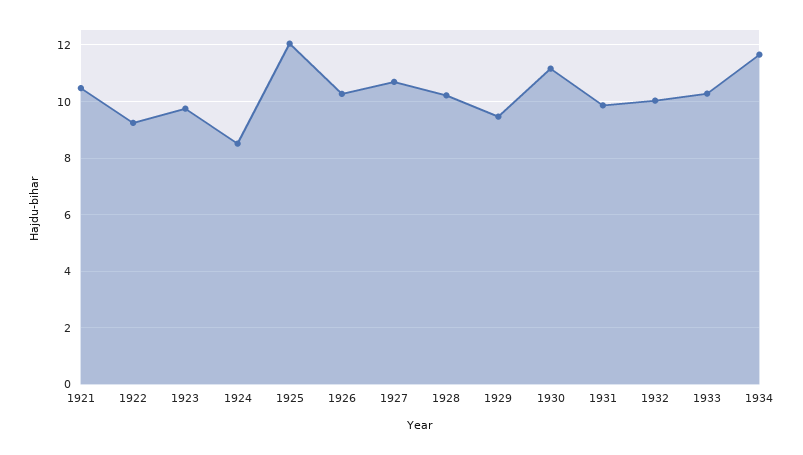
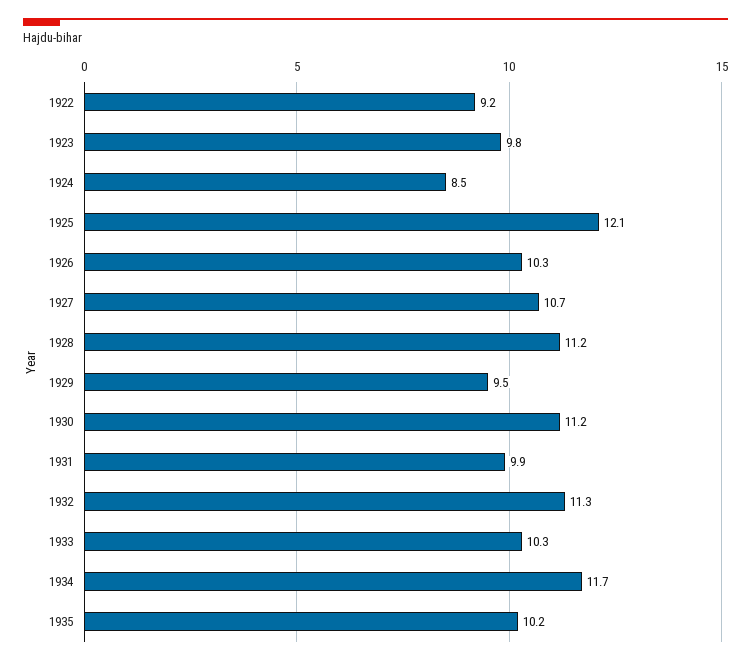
1921: 10.5 -> none
1928: 10.25 -> 11.2
1932: 10 -> 11.3
1935: none -> 10.2

